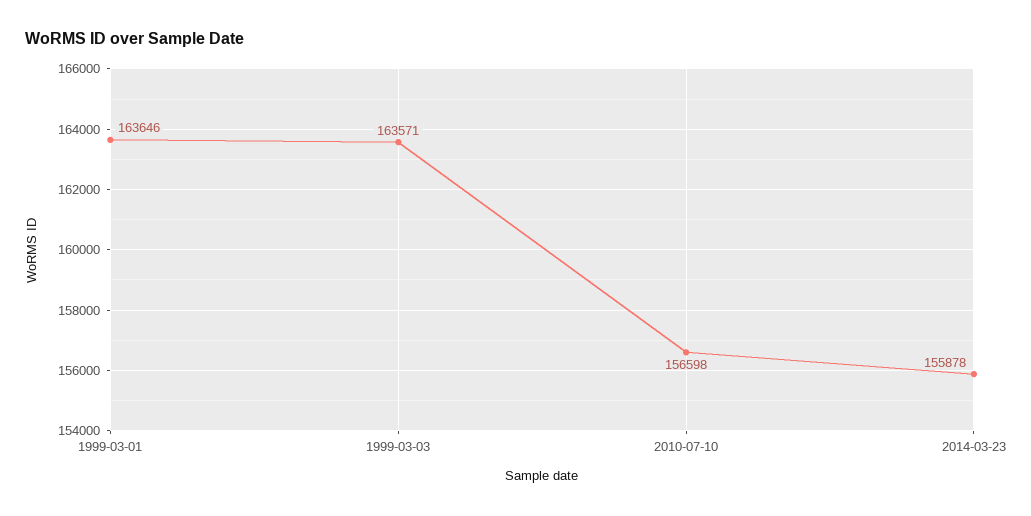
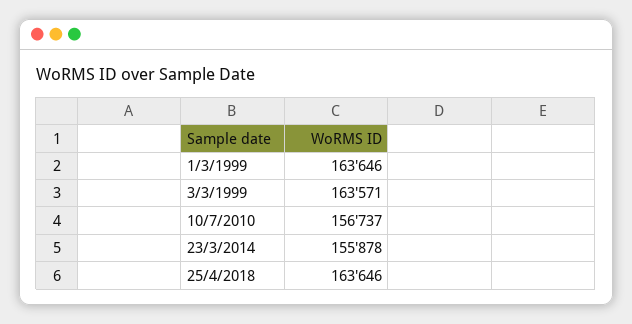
2010-07-10: 156598 -> 156737
25/4/2018: none -> 163646

